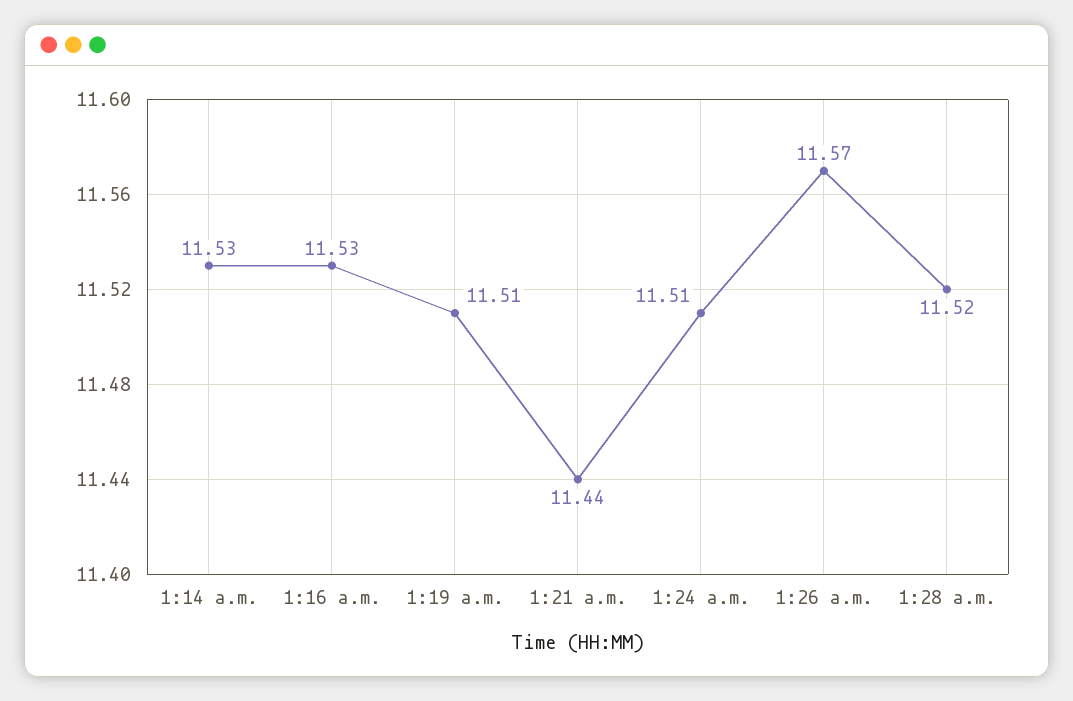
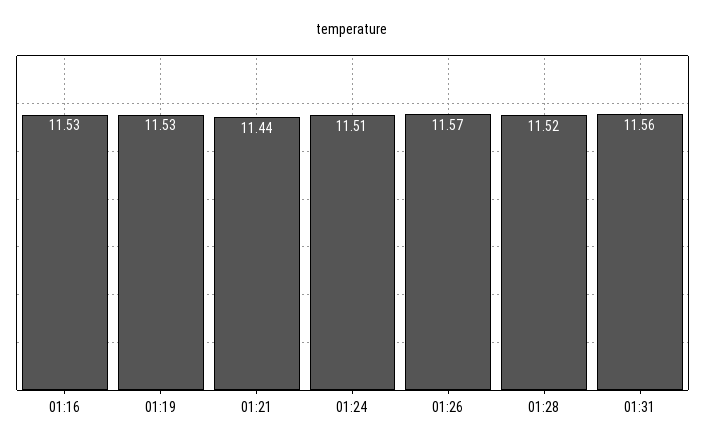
1:14 a.m.: 11.53 -> none
1:19 a.m.: 11.51 -> 11.53
01:31: none -> 11.56

